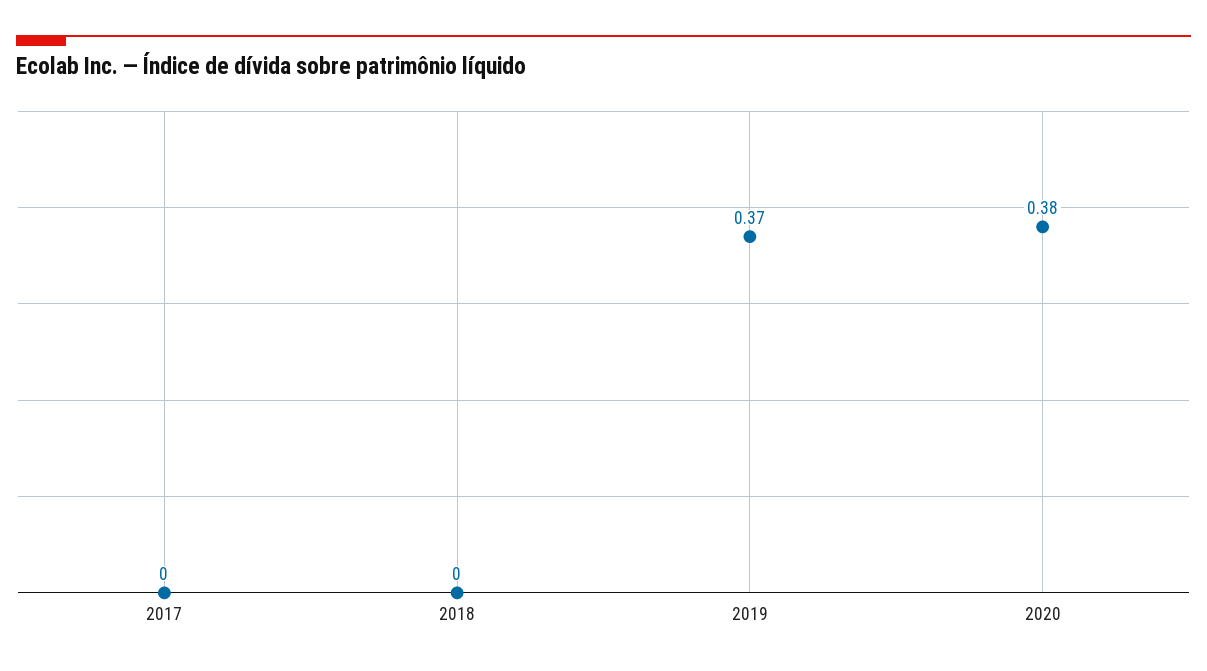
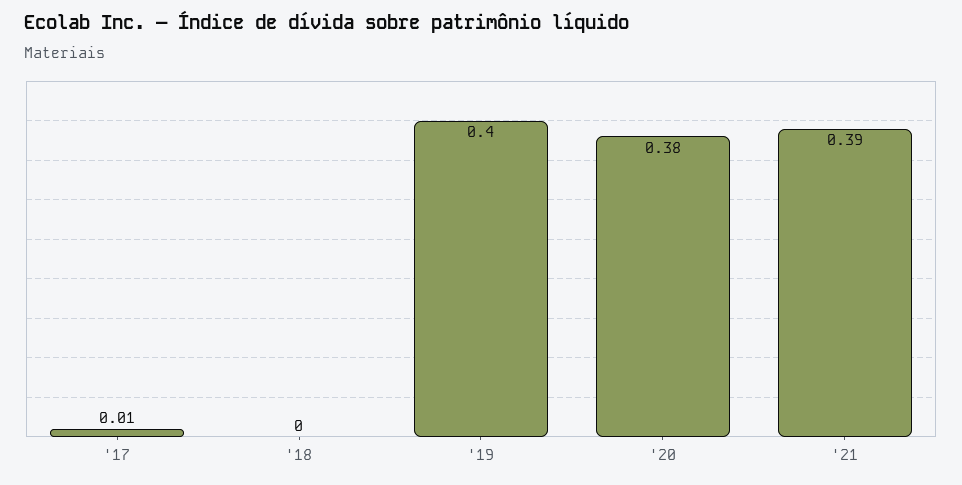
2017: 0 -> 0.01
2019: 0.37 -> 0.4
'21: none -> 0.39

